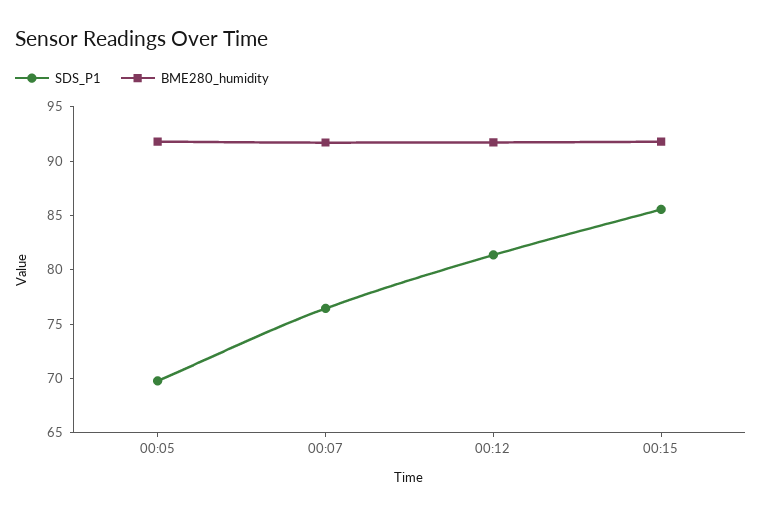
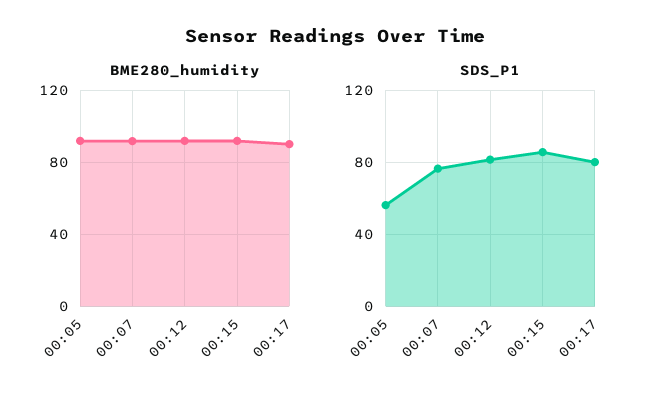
SDS_P1, 00:05: 70 -> 55
BME280_humidity, 00:17: none -> 90
SDS_P1, 00:17: none -> 80

